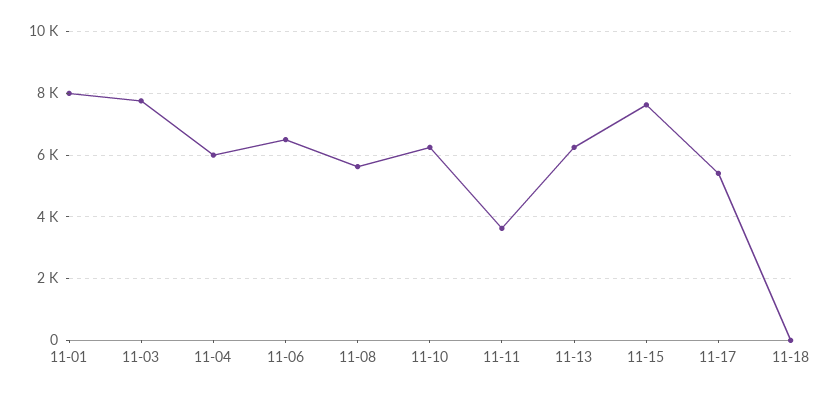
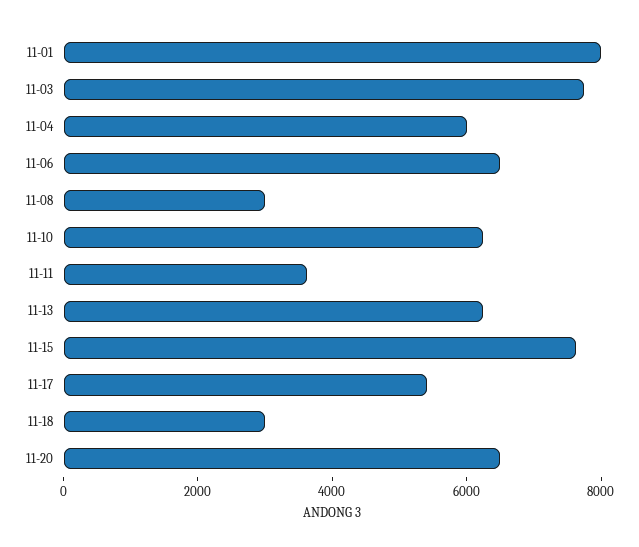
11-08: 5600 -> 3000
11-18: 0 -> 3000
11-20: none -> 6500

